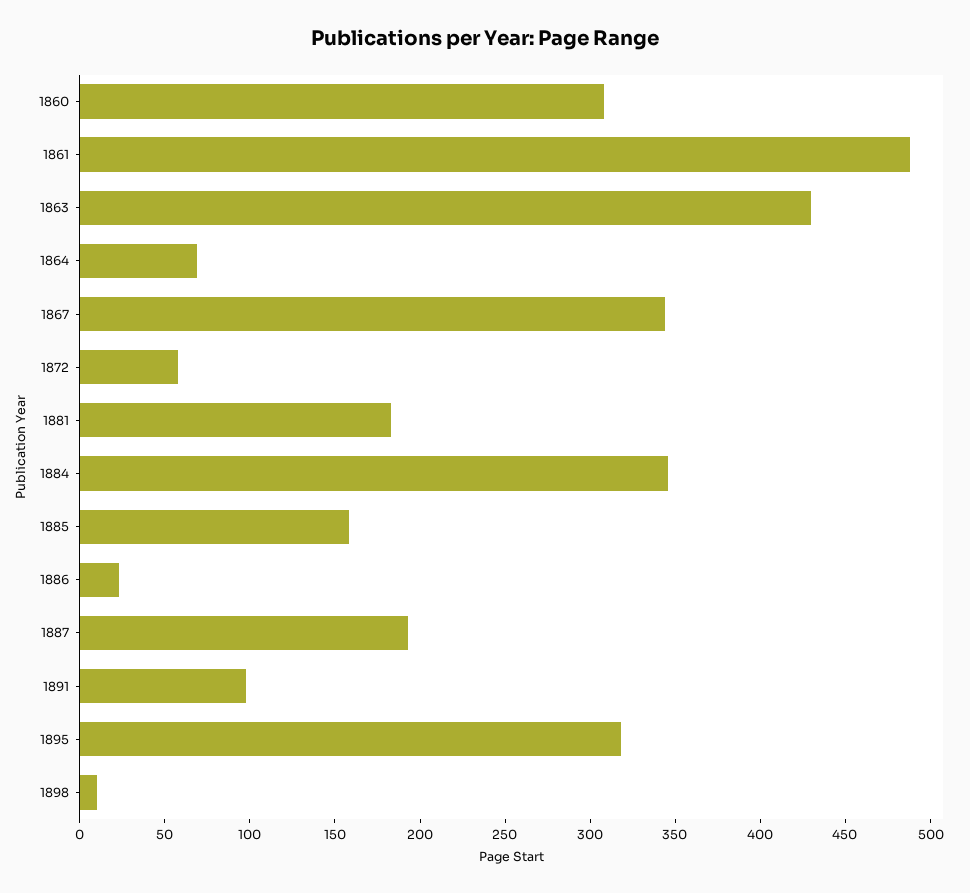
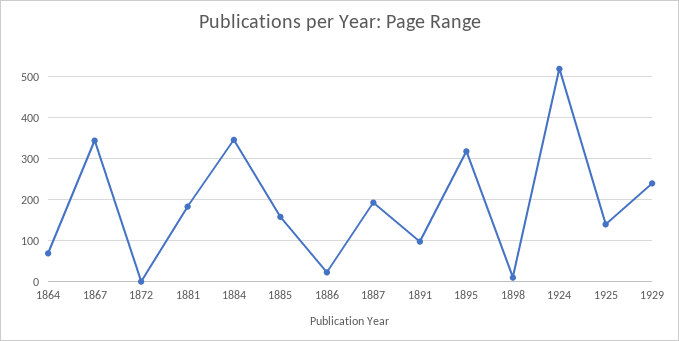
1860: 310 -> none
1861: 490 -> none
1863: 430 -> none
1872: 60 -> 0
1924: none -> 520
1925: none -> 140
1929: none -> 240

